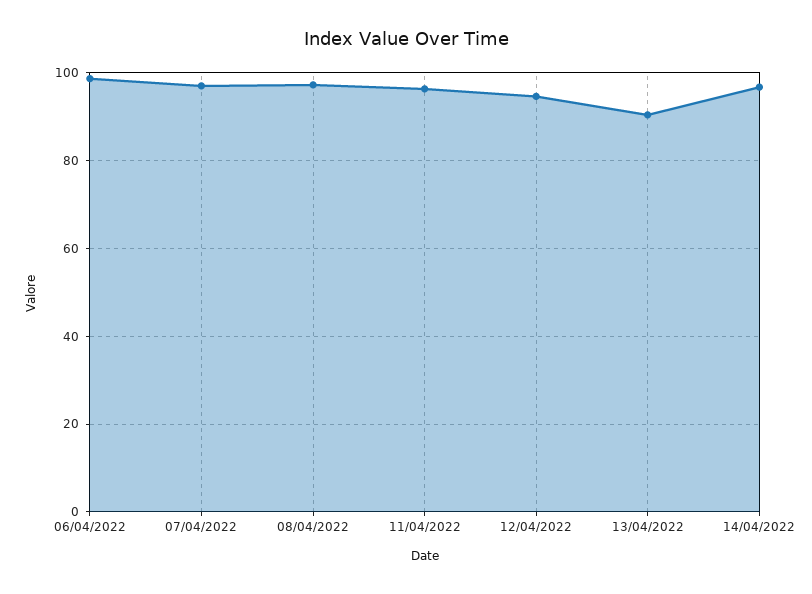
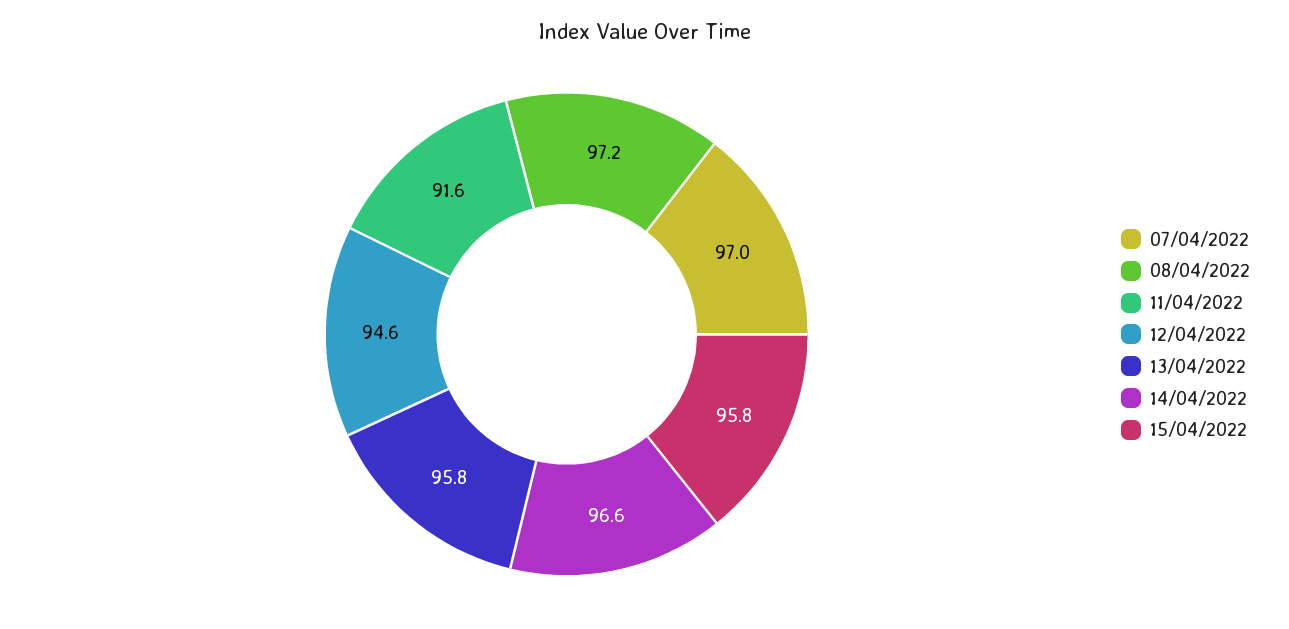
06/04/2022: 98 -> none
11/04/2022: 96 -> 91.6
13/04/2022: 90 -> 95.8
15/04/2022: none -> 95.8

